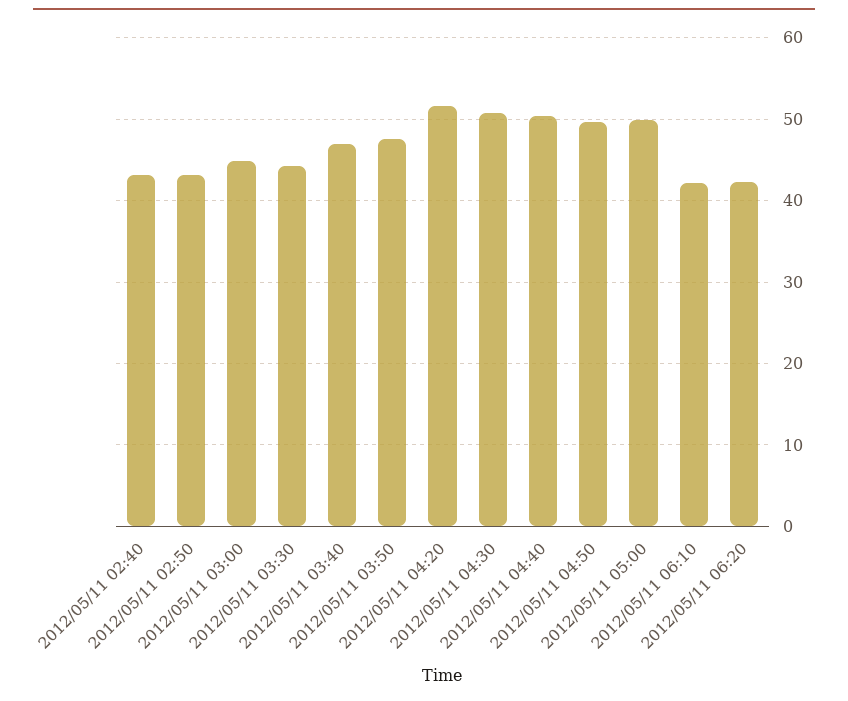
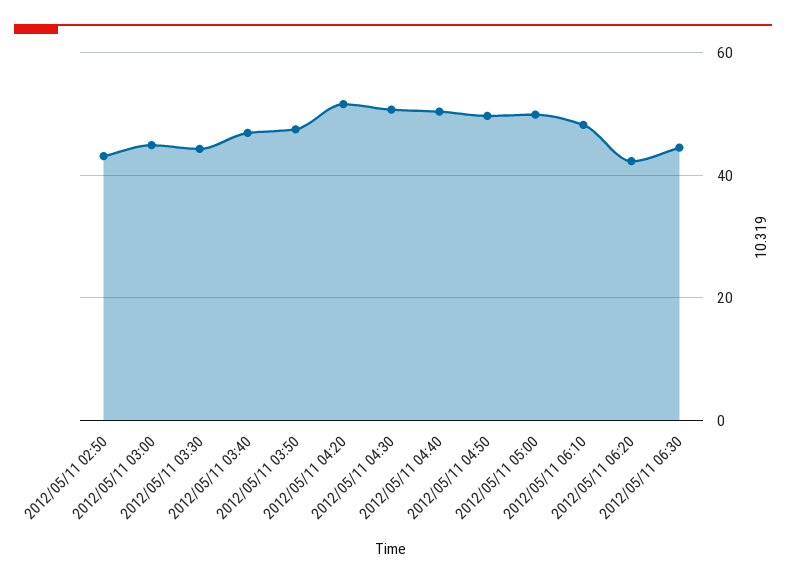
2012/05/11 02:40: 43 -> none
2012/05/11 06:10: 42 -> 48
2012/05/11 06:30: none -> 44

